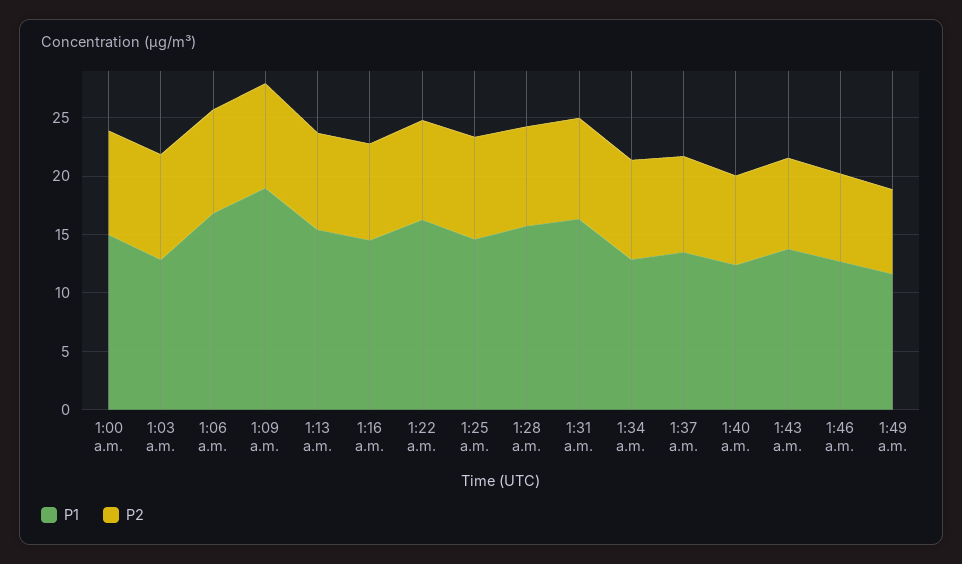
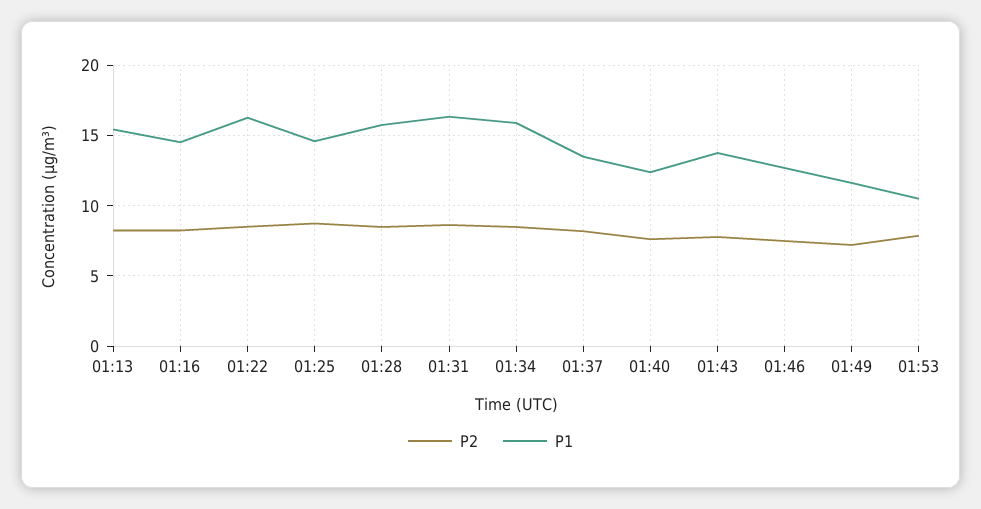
P1, 1:00 a.m.: 15 -> none
P2, 1:00 a.m.: 9 -> none
P1, 1:03 a.m.: 13 -> none
P2, 1:03 a.m.: 9 -> none
P1, 1:06 a.m.: 17 -> none
P2, 1:06 a.m.: 9 -> none
P1, 1:09 a.m.: 19 -> none
P2, 1:09 a.m.: 9 -> none
P1, 1:34 a.m.: 13 -> 16
P2, 01:53: none -> 8
P1, 01:53: none -> 10.5

